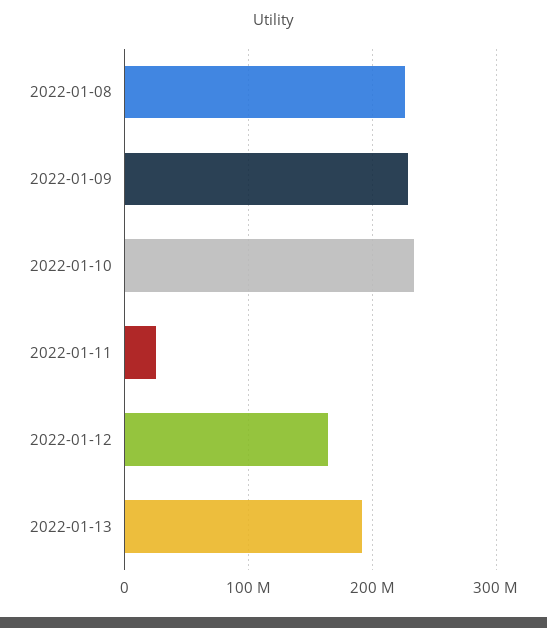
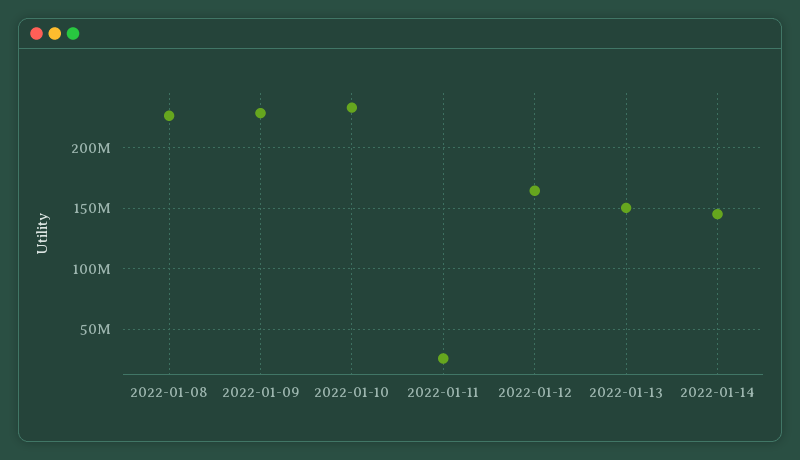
2022-01-13: 190000000 -> 150000000
2022-01-14: none -> 145000000

